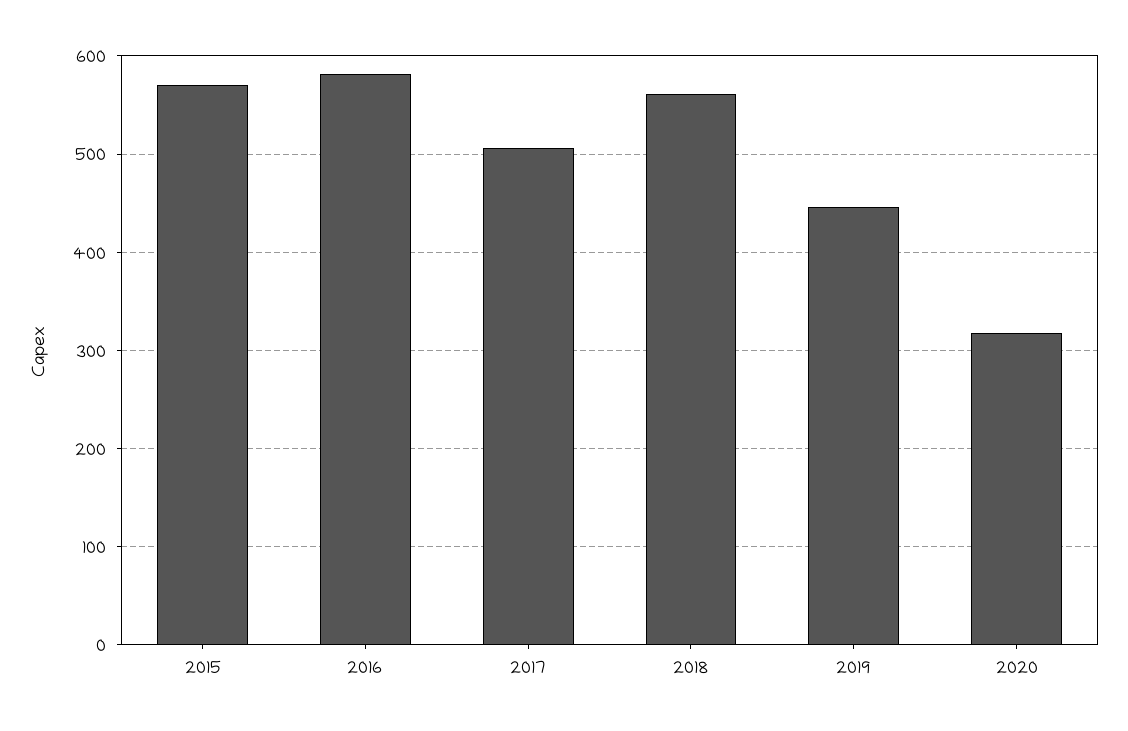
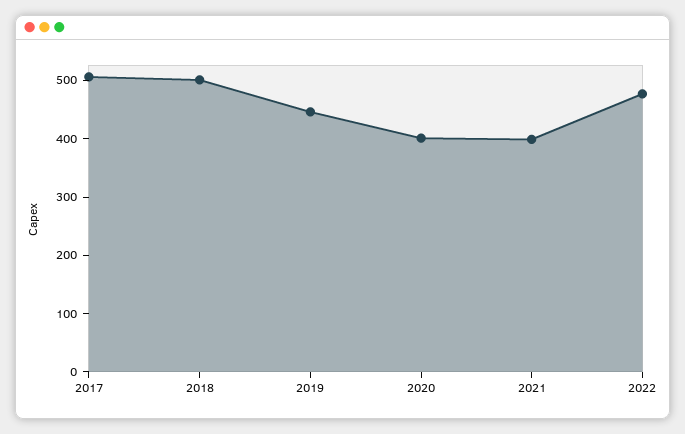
2015: 570 -> none
2016: 580 -> none
2018: 560 -> 500
2020: 320 -> 400
2021: none -> 400
2022: none -> 480

